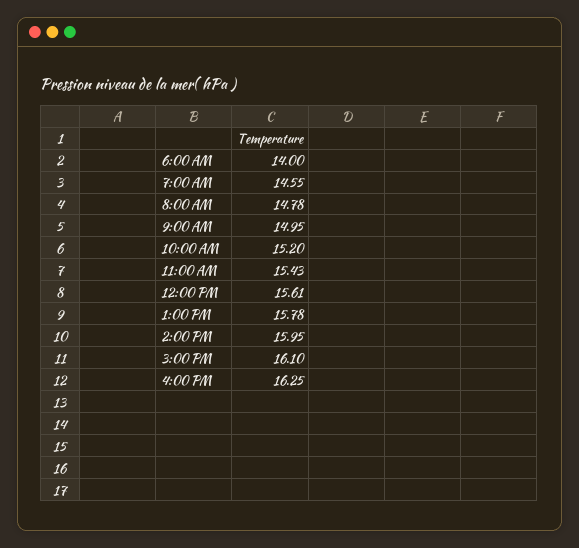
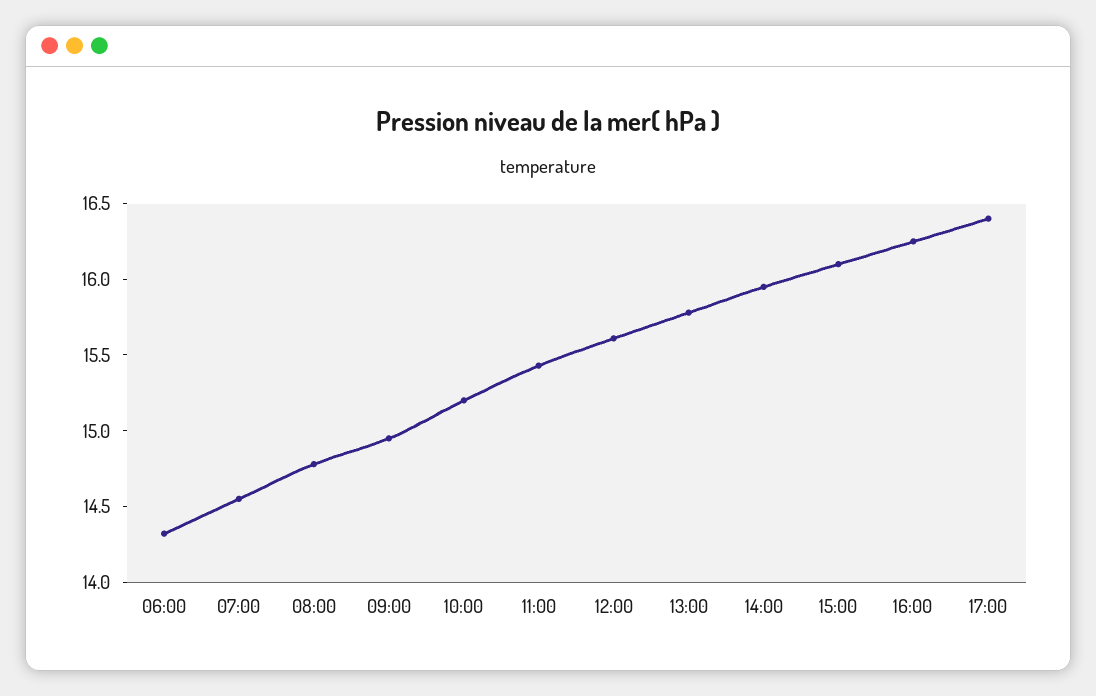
6:00 AM: 14 -> 14.3
17:00: none -> 16.4

